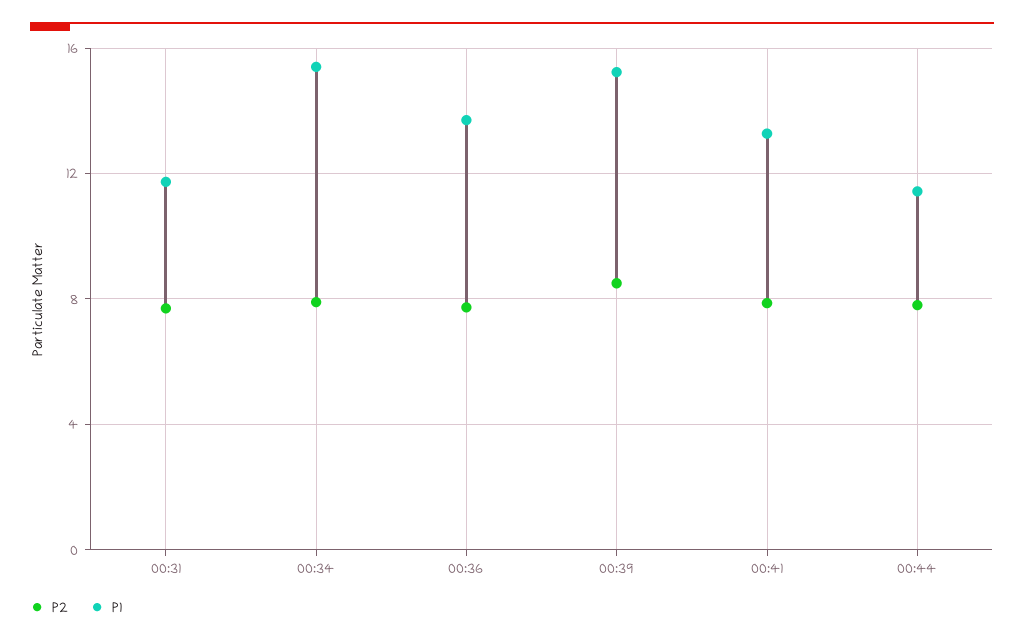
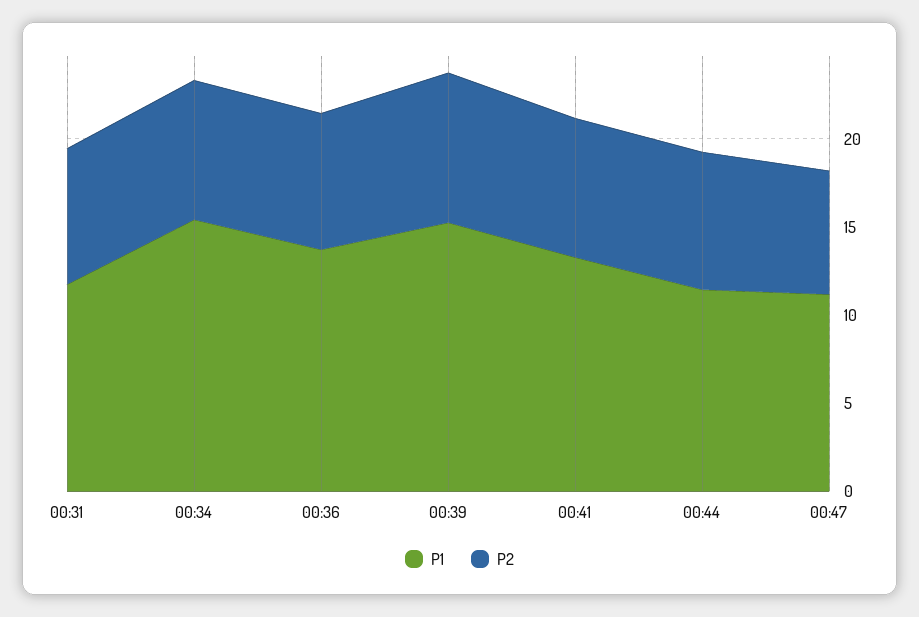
P1, 00:47: none -> 11
P2, 00:47: none -> 7

